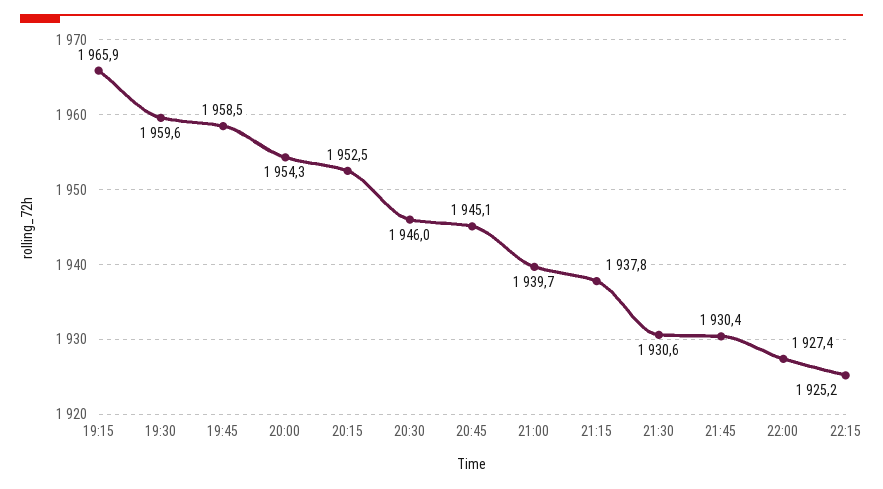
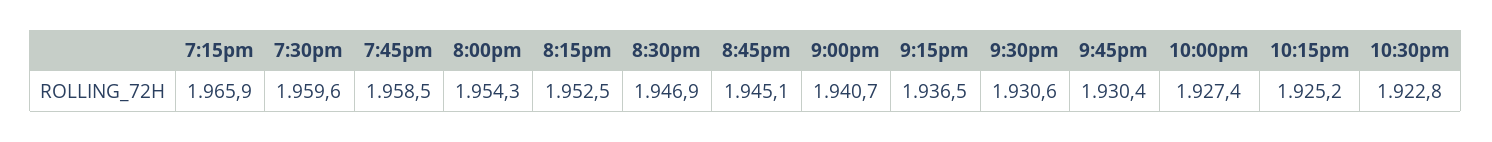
20:30: 1946 -> 1946.9
21:00: 1939.7 -> 1940.7
21:15: 1937.8 -> 1936.5
10:30pm: none -> 1922.8

